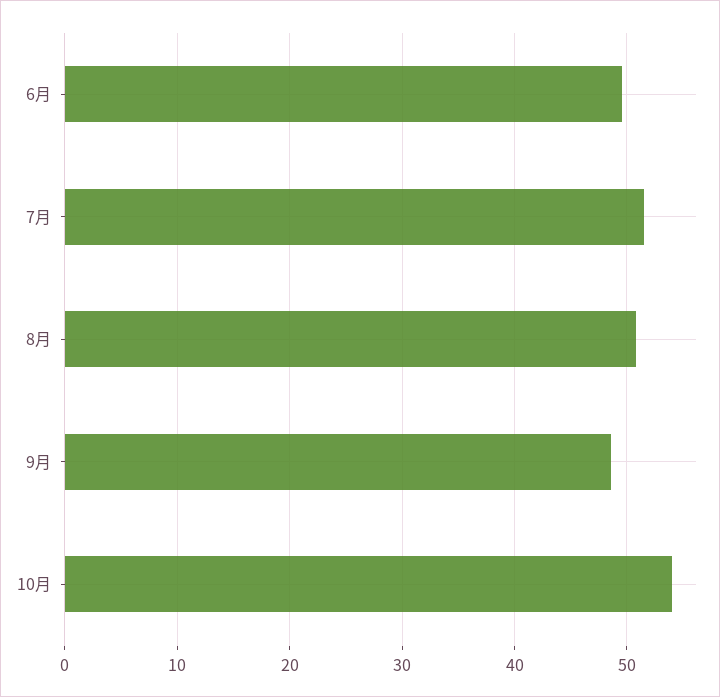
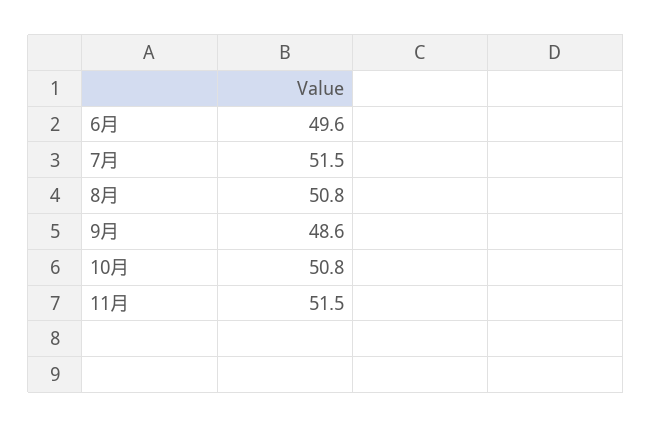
10月: 54 -> 50.8
11月: none -> 51.5

